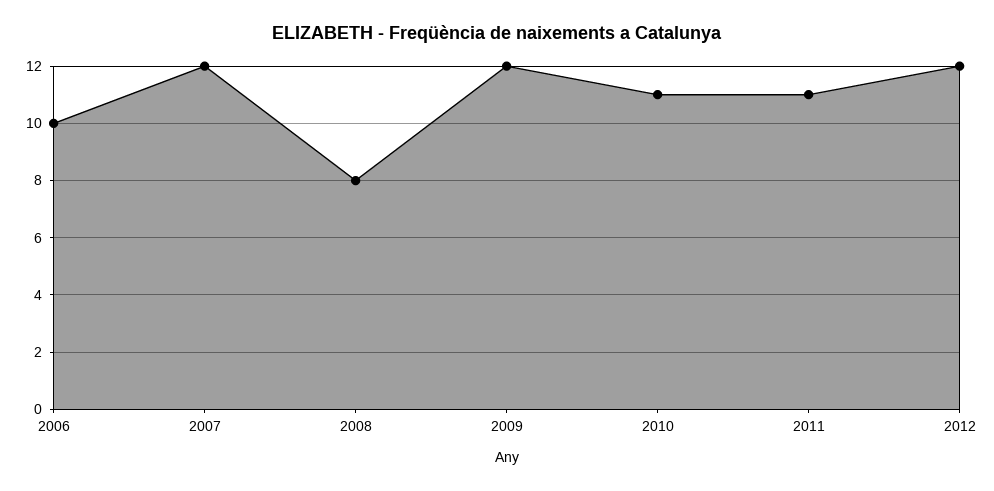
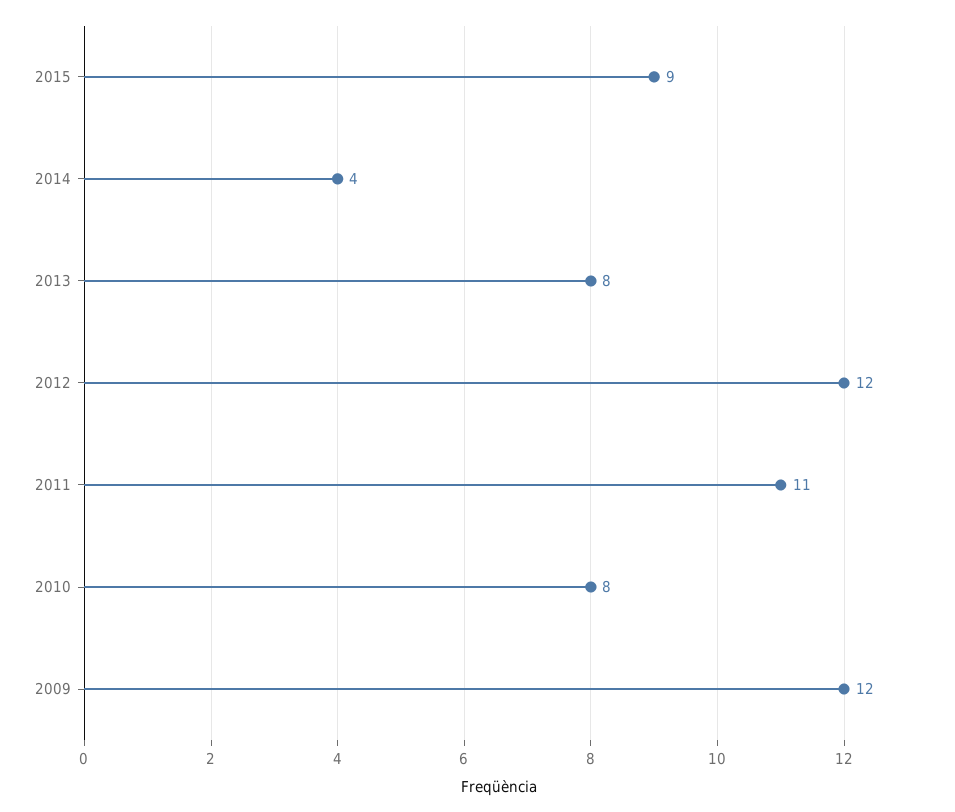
2006: 10 -> none
2007: 12 -> none
2008: 8 -> none
2010: 11 -> 8
2015: none -> 9
2014: none -> 4
2013: none -> 8

